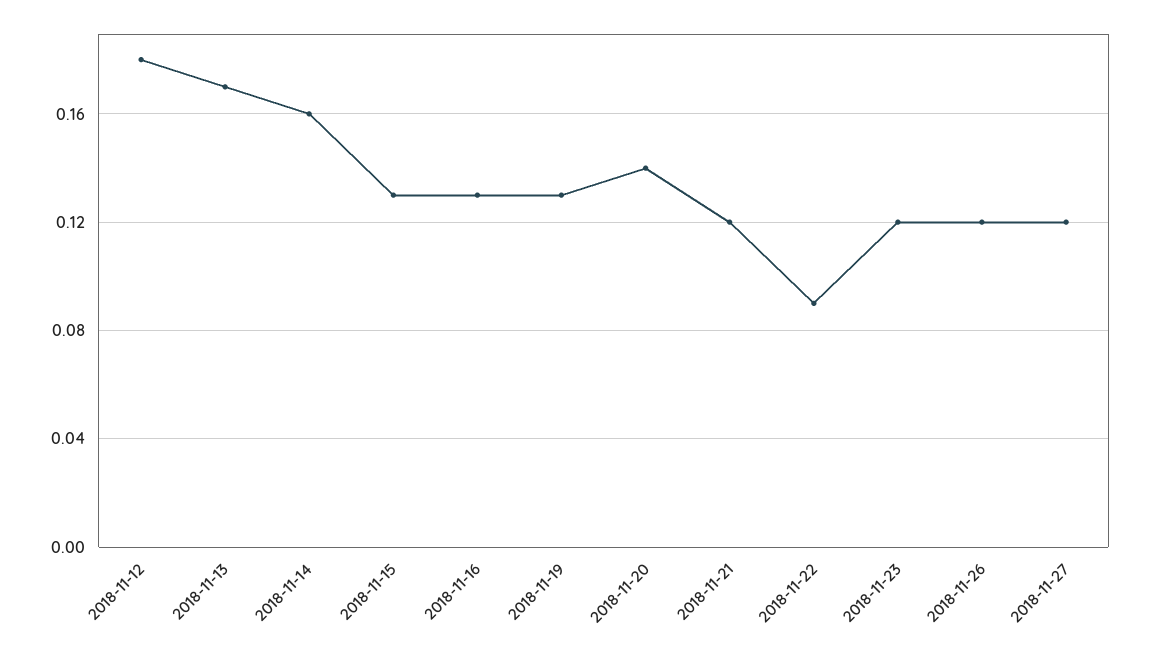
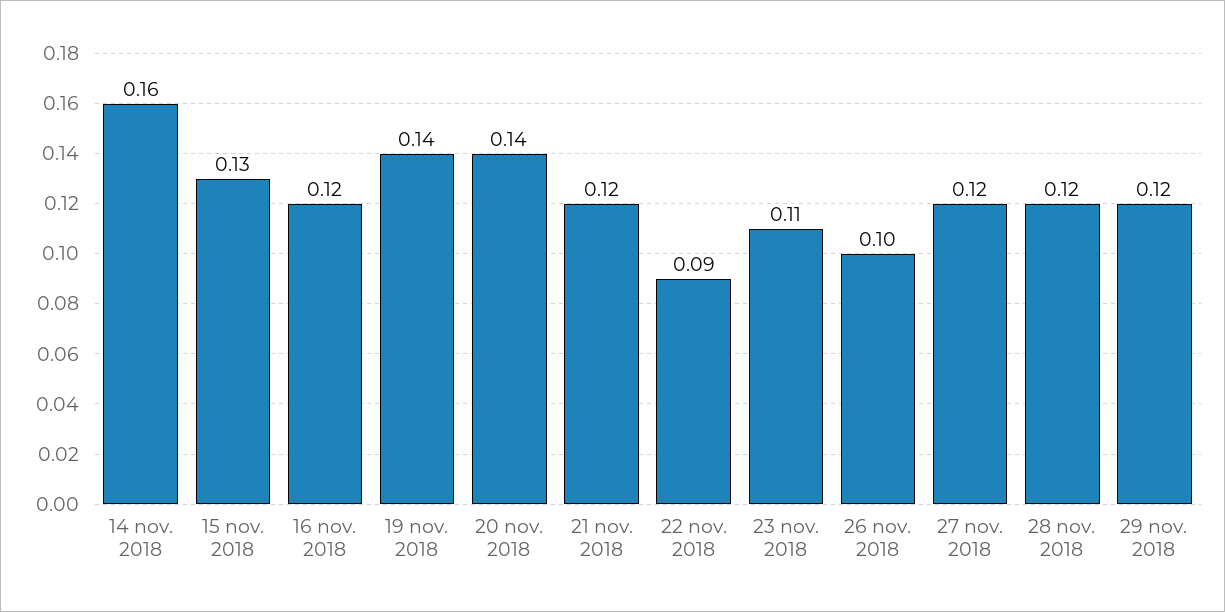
2018-11-12: 0.18 -> none
2018-11-13: 0.17 -> none
2018-11-16: 0.13 -> 0.12
2018-11-19: 0.13 -> 0.14
2018-11-23: 0.12 -> 0.11
2018-11-26: 0.12 -> 0.1
28 nov. 2018: none -> 0.12
29 nov. 2018: none -> 0.12

